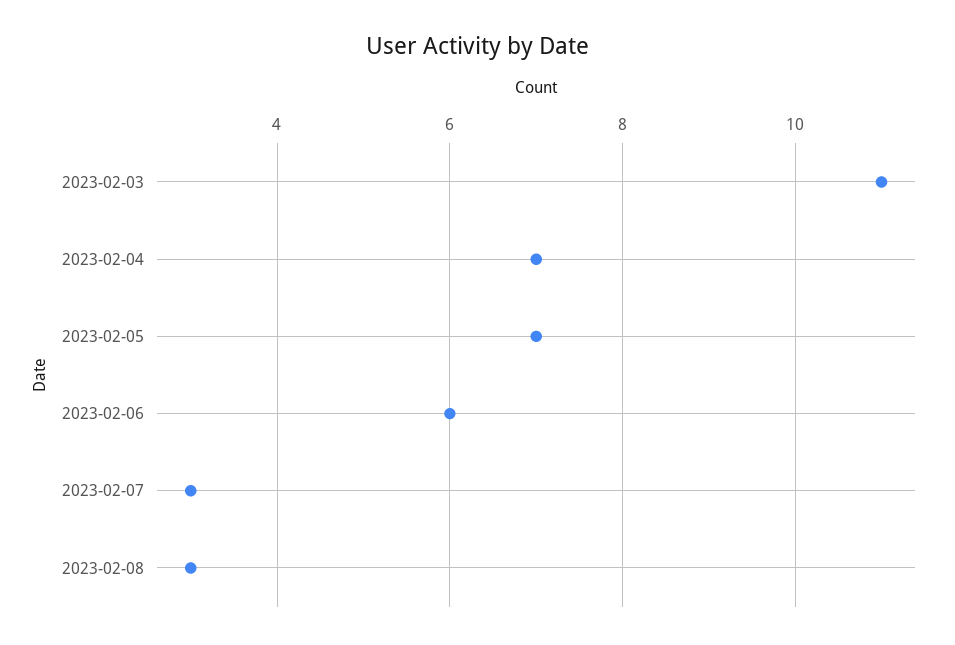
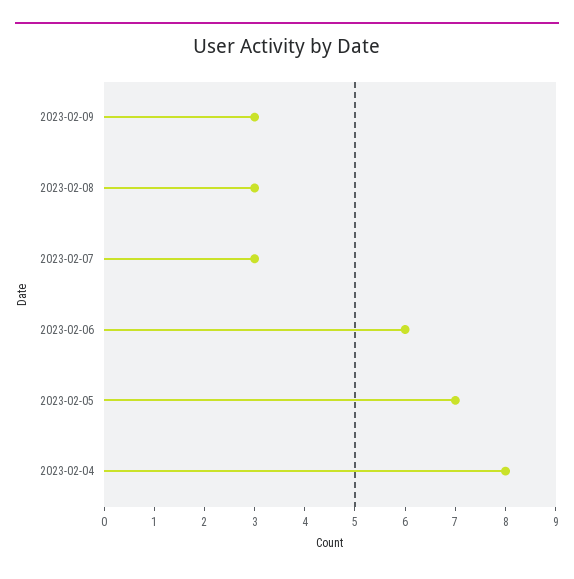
2023-02-03: 11 -> none
2023-02-04: 7 -> 8
2023-02-09: none -> 3

